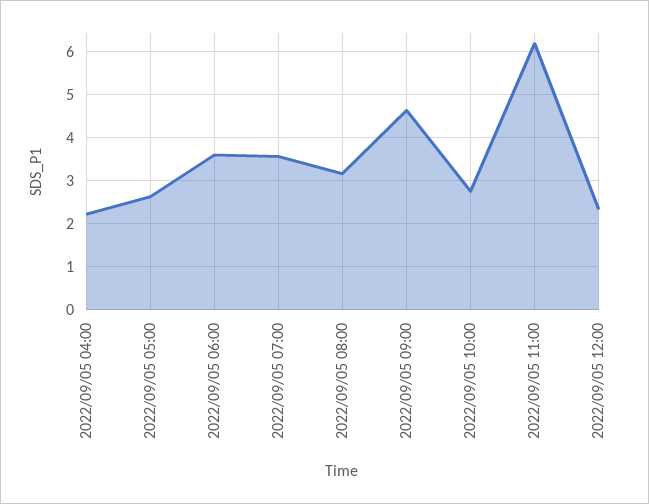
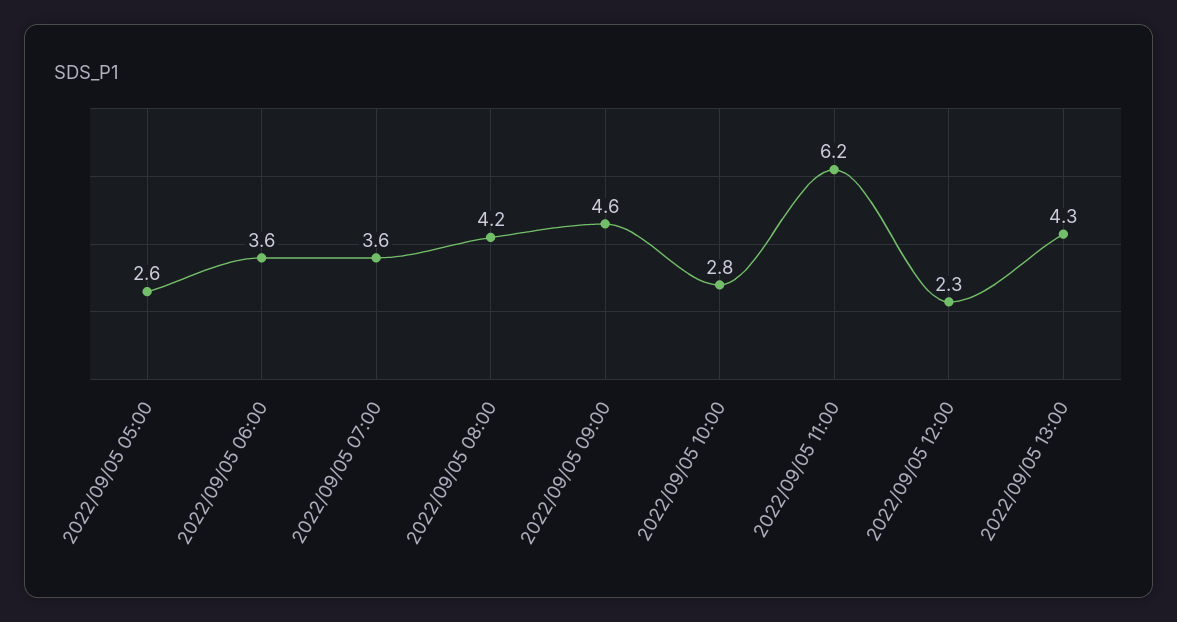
2022/09/05 04:00: 2.2 -> none
2022/09/05 08:00: 3.2 -> 4.2
2022/09/05 13:00: none -> 4.3

